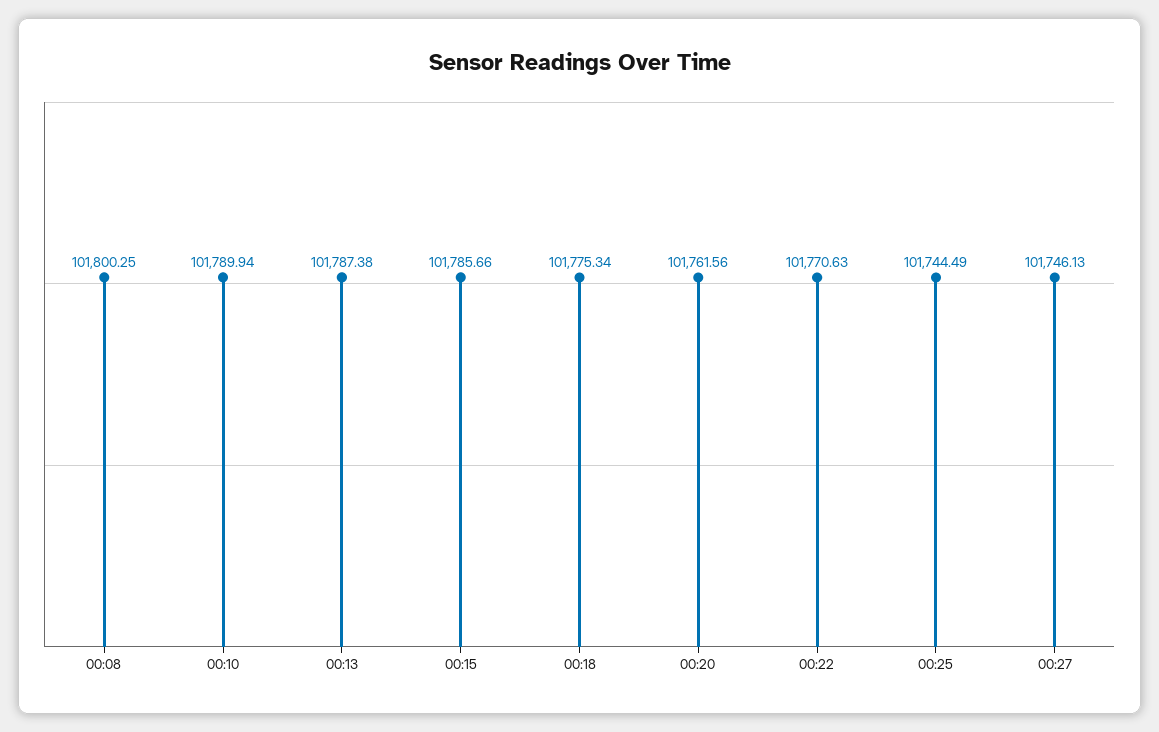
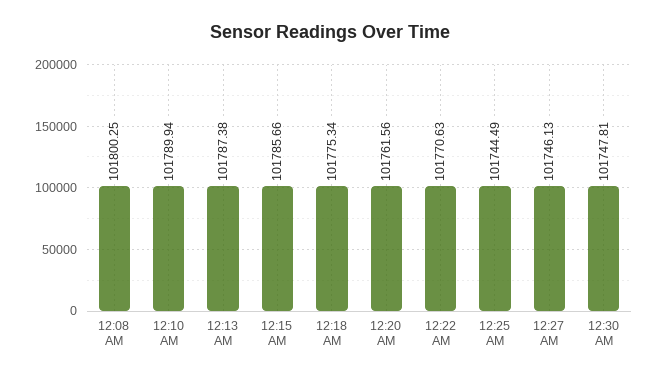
12:30 AM: none -> 101747.81

